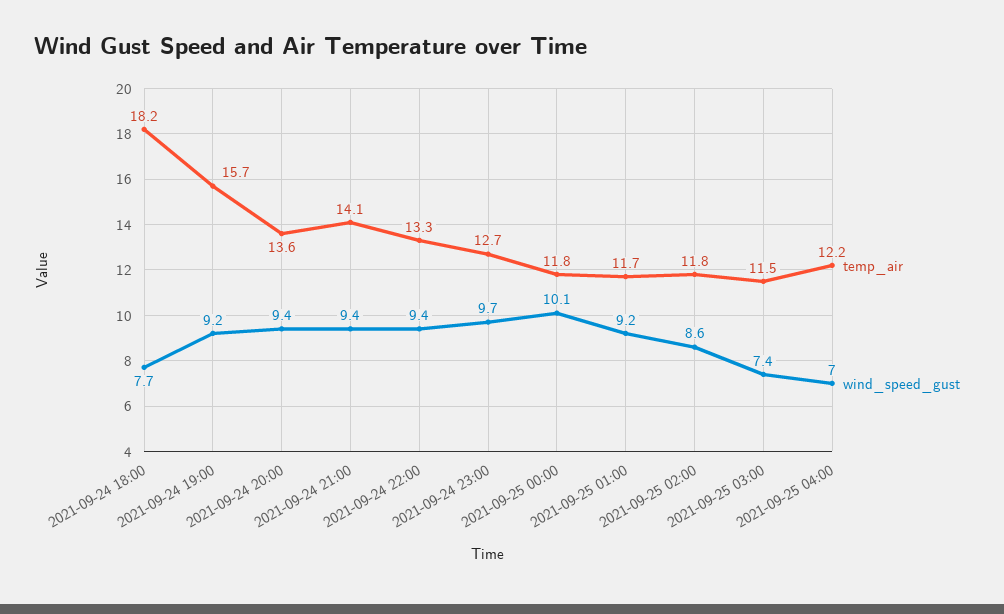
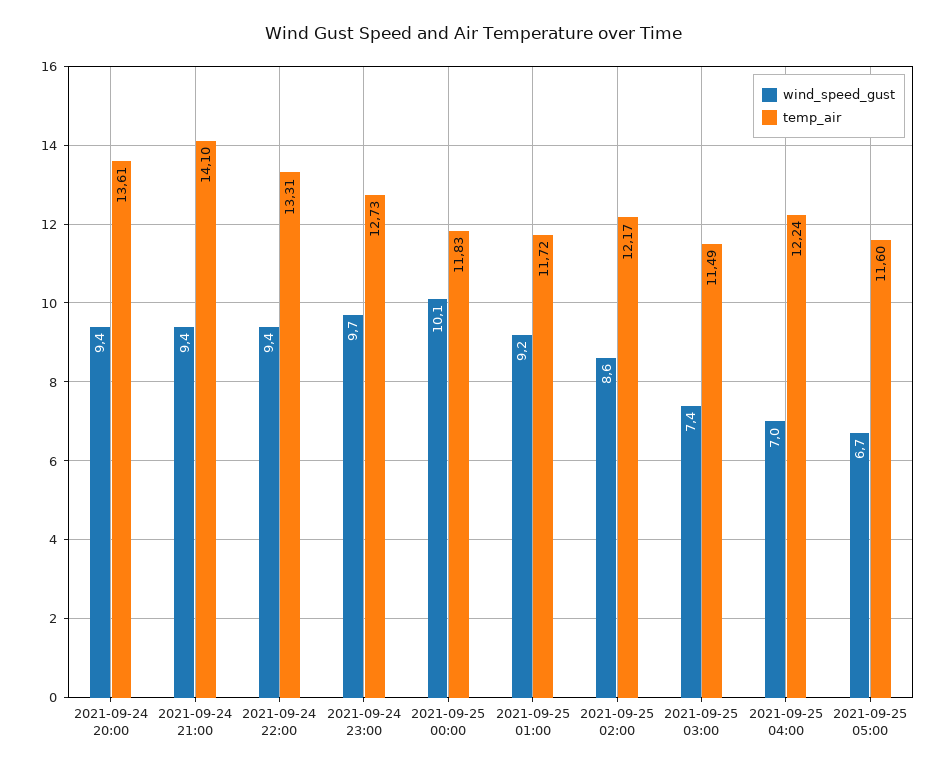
temp_air, 2021-09-24 18:00: 18.2 -> none
wind_speed_gust, 2021-09-24 18:00: 7.7 -> none
temp_air, 2021-09-24 19:00: 15.7 -> none
wind_speed_gust, 2021-09-24 19:00: 9.2 -> none
temp_air, 2021-09-25 02:00: 11.8 -> 12.17
wind_speed_gust, 2021-09-25 05:00: none -> 6.7
temp_air, 2021-09-25 05:00: none -> 11.6

